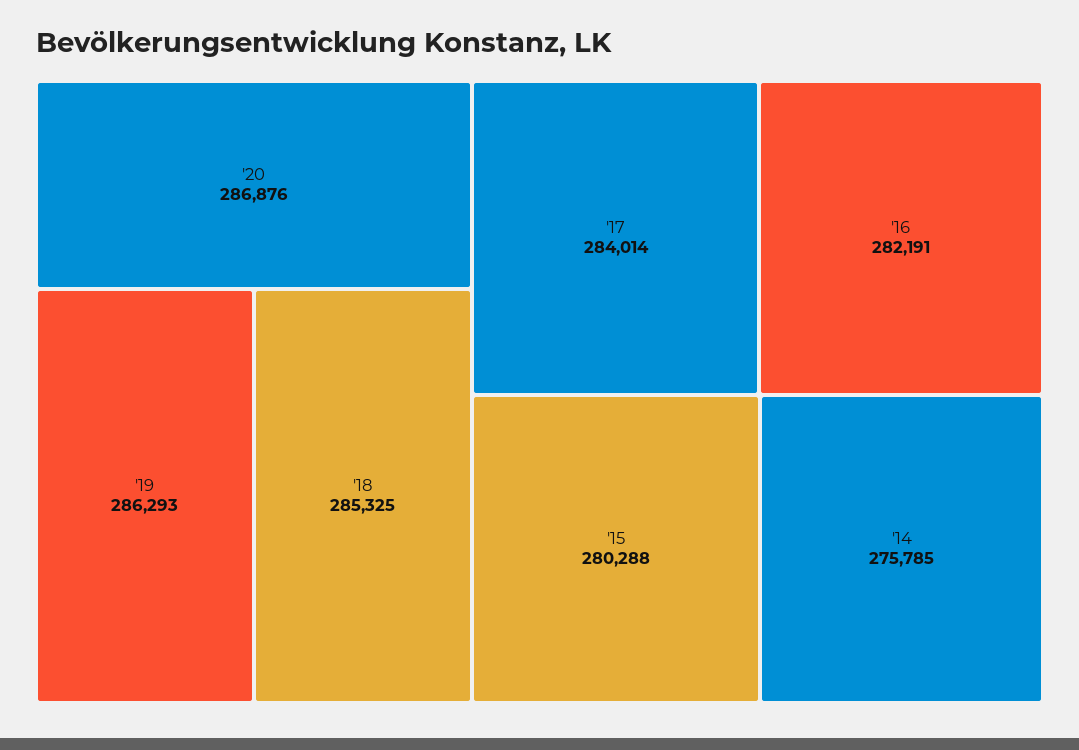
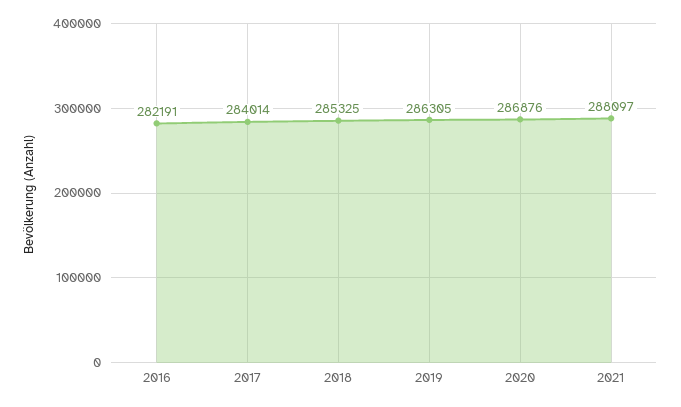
'19: 286293 -> 286305
'15: 280288 -> none
'14: 275785 -> none
2021: none -> 288097

